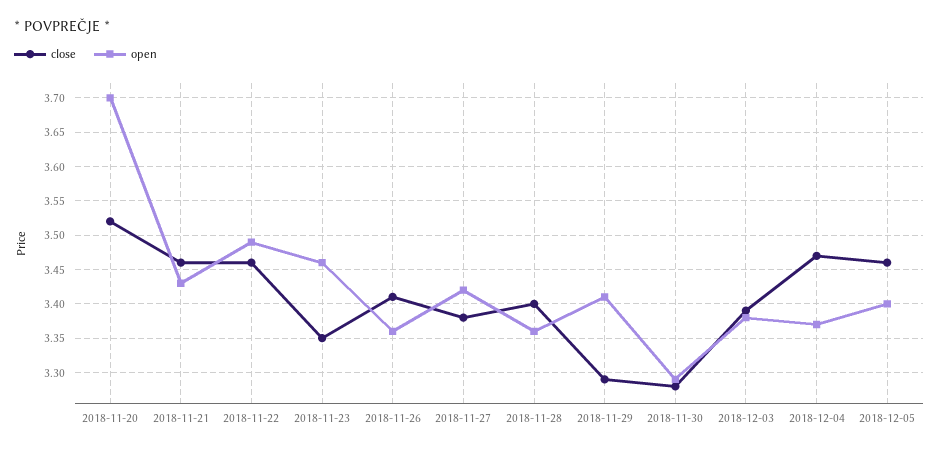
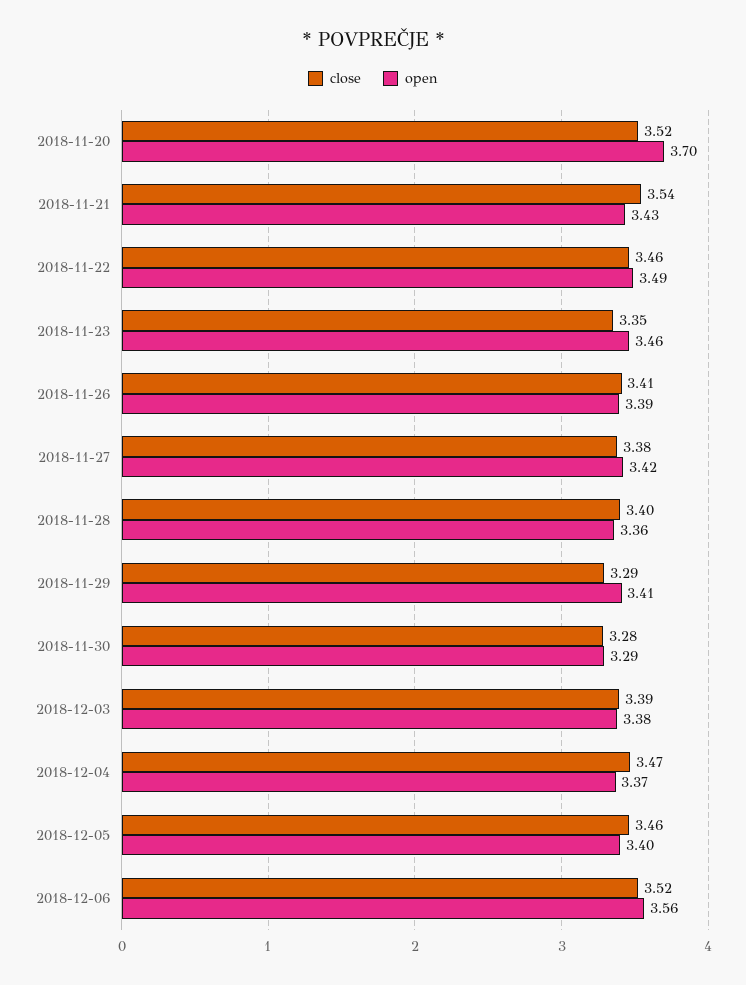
close, 2018-11-21: 3.46 -> 3.54
open, 2018-11-26: 3.36 -> 3.39
close, 2018-12-06: none -> 3.52
open, 2018-12-06: none -> 3.56

